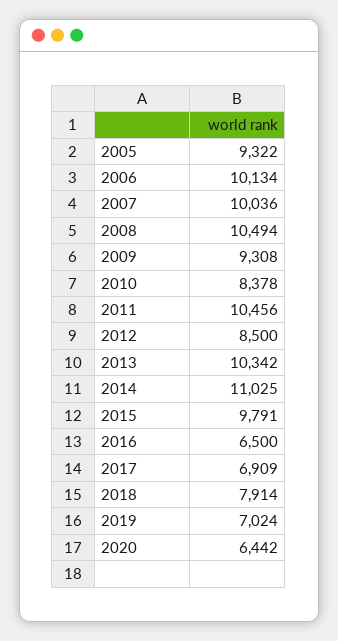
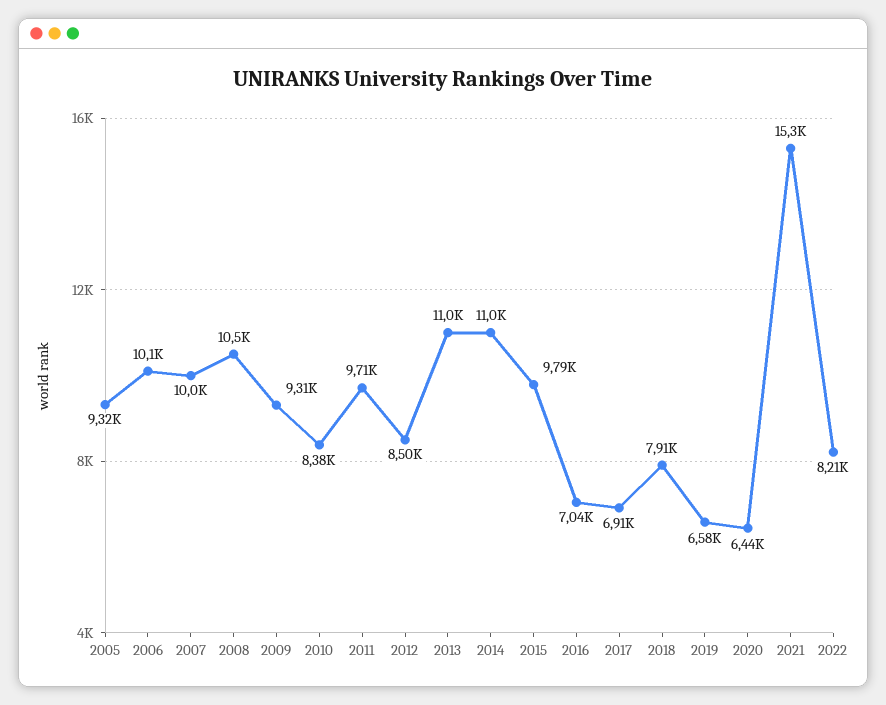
2011: 10456 -> 9710
2013: 10342 -> 11000
2016: 6500 -> 7040
2019: 7024 -> 6580
2021: none -> 15300
2022: none -> 8210

